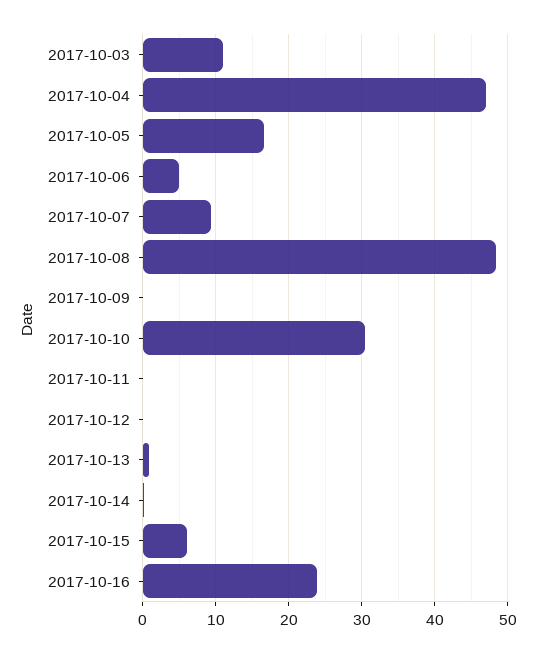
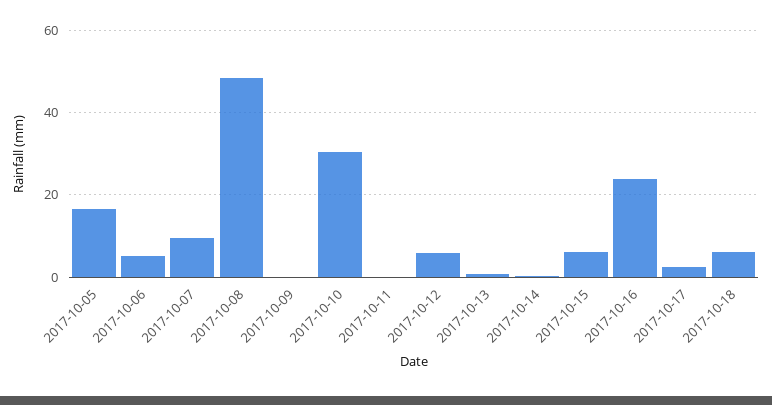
2017-10-03: 11 -> none
2017-10-04: 47 -> none
2017-10-12: 0 -> 6
2017-10-17: none -> 2
2017-10-18: none -> 6

